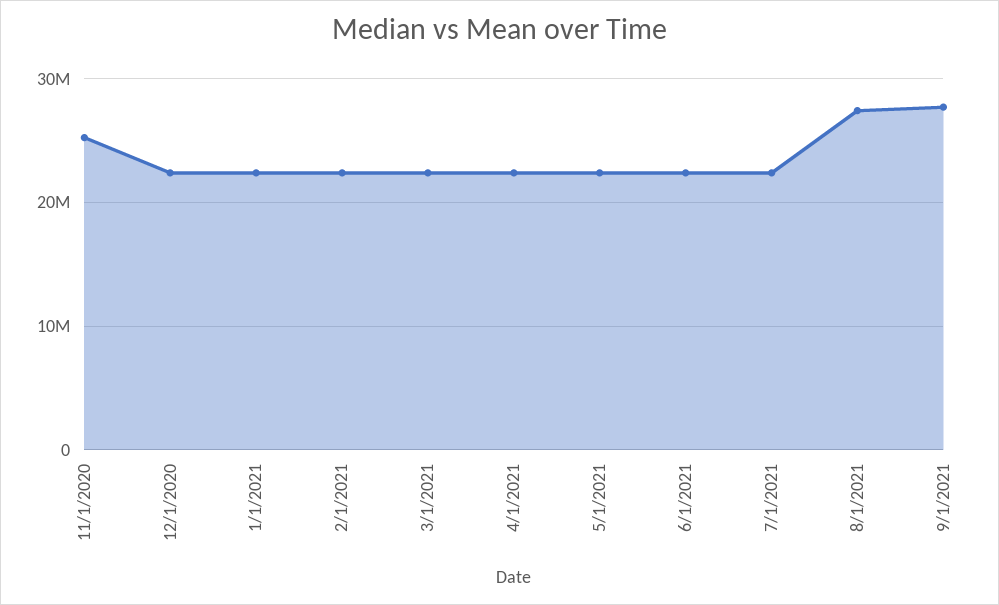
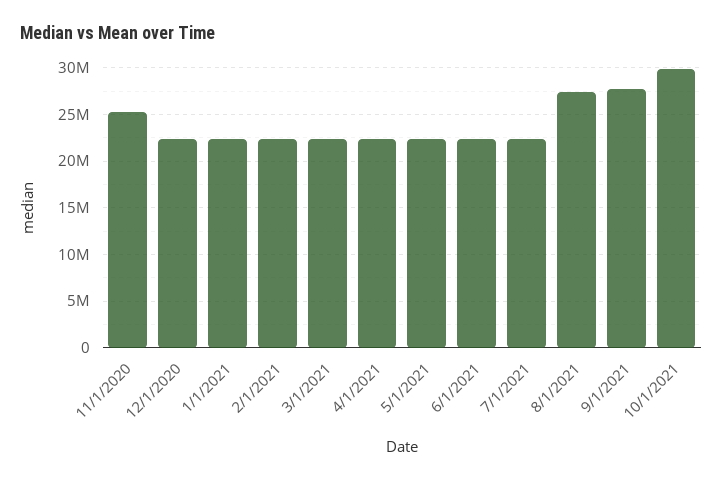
10/1/2021: none -> 30000000

